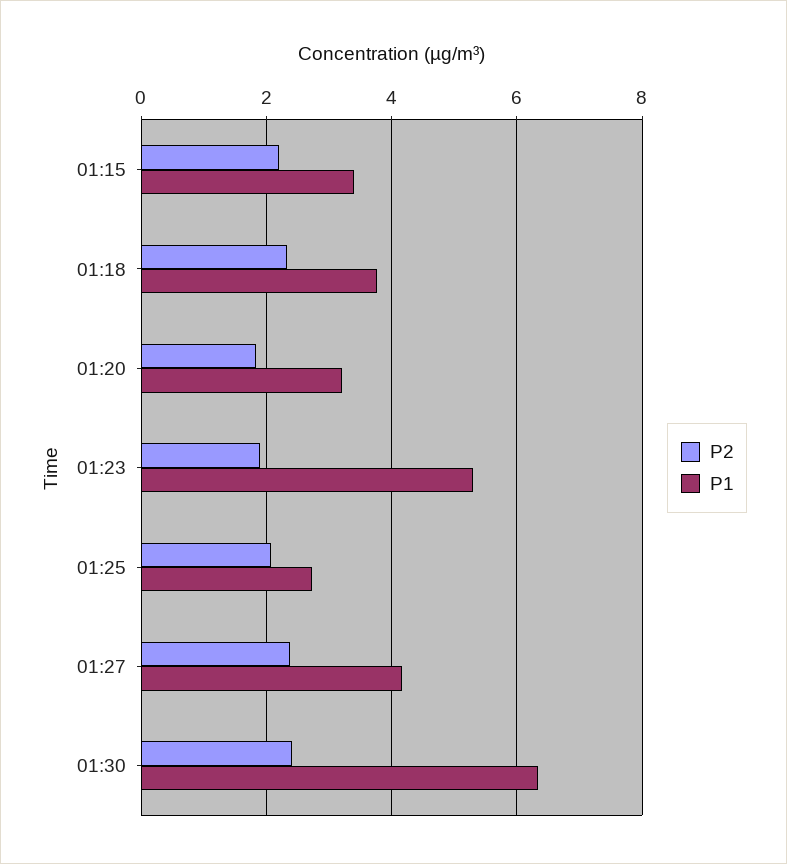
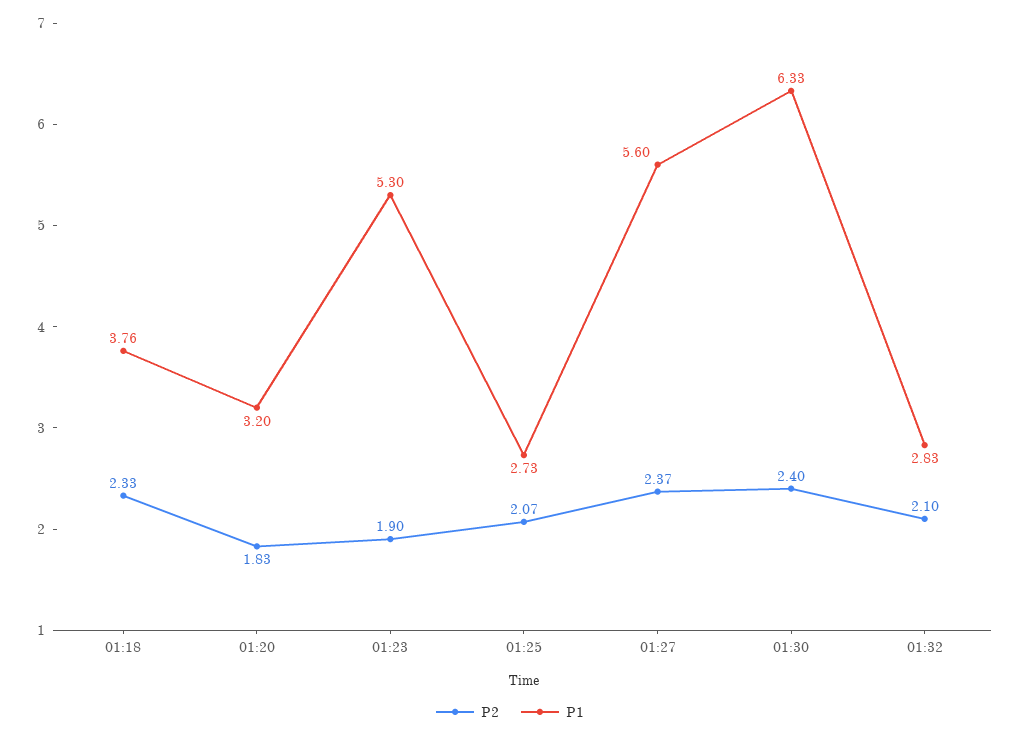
P2, 01:15: 2.2 -> none
P1, 01:15: 3.4 -> none
P1, 01:27: 4.2 -> 5.6
P2, 01:32: none -> 2.1
P1, 01:32: none -> 2.83

